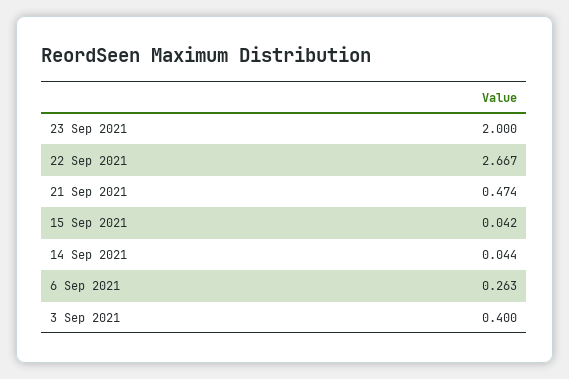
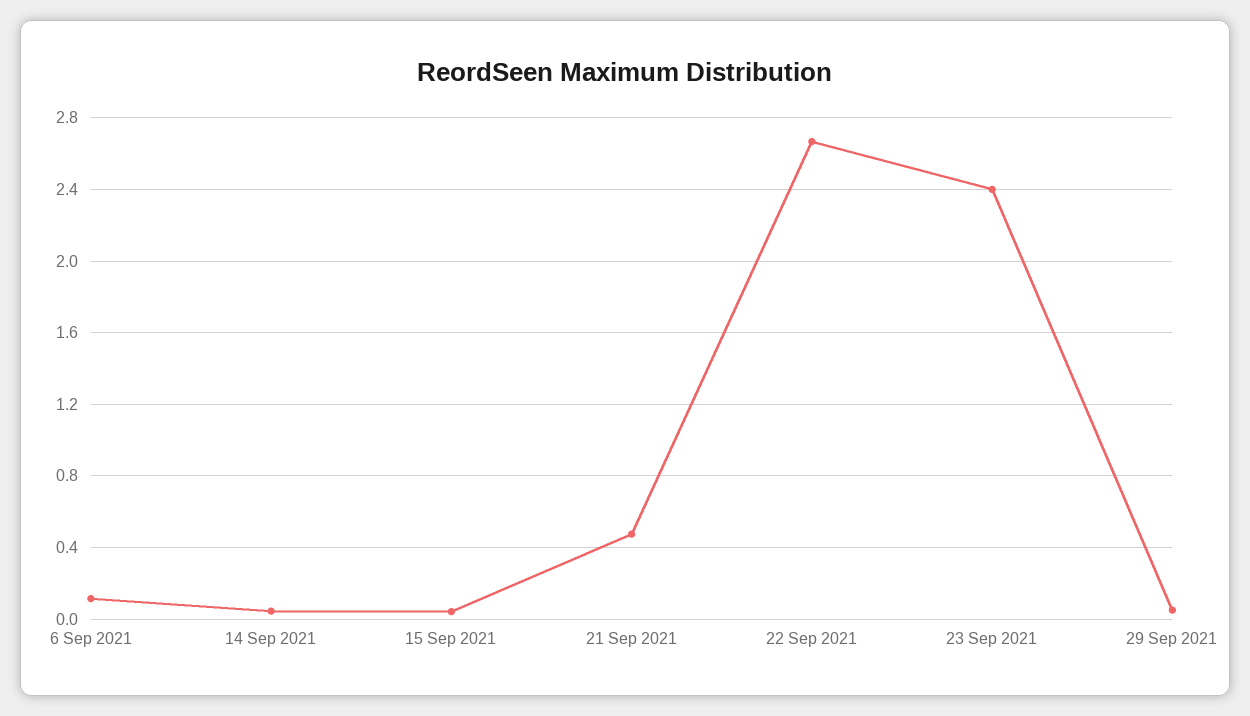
23 Sep 2021: 2 -> 2.4
6 Sep 2021: 0.263 -> 0.1
3 Sep 2021: 0.4 -> none
29 Sep 2021: none -> 0.05

